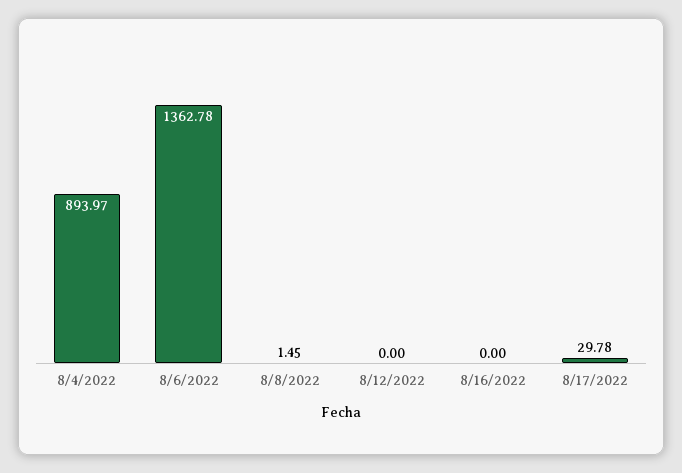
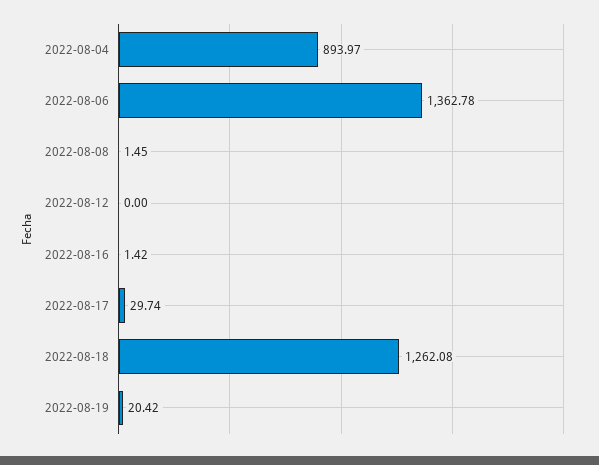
8/16/2022: 0 -> 1.42
8/17/2022: 29.78 -> 29.74
2022-08-18: none -> 1262.08
2022-08-19: none -> 20.42

